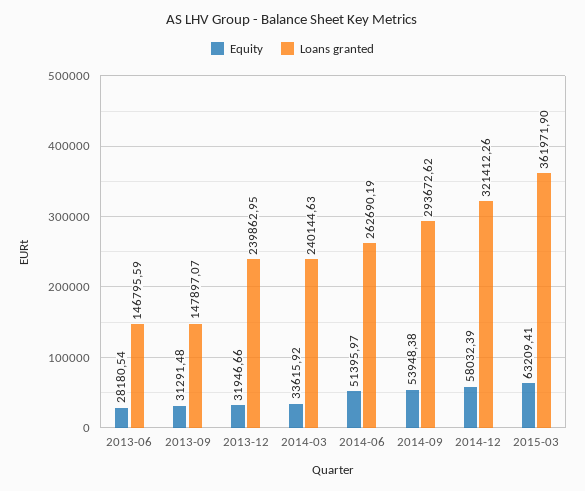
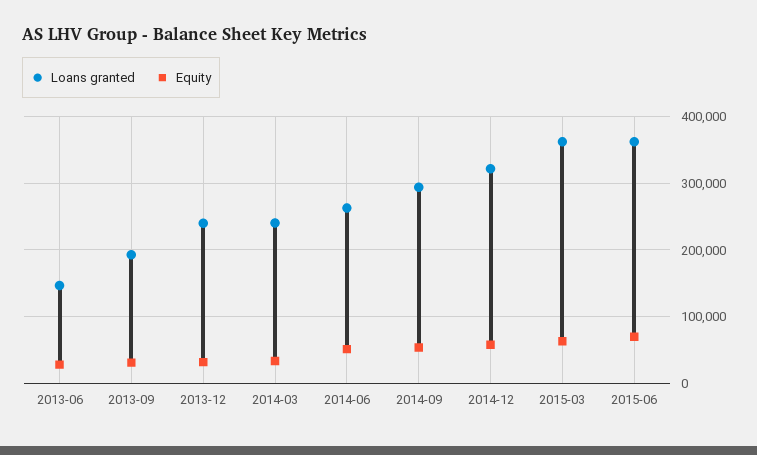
Loans granted, 2013-09: 147897.07 -> 190000
Loans granted, 2015-06: none -> 360000
Equity, 2015-06: none -> 70000

